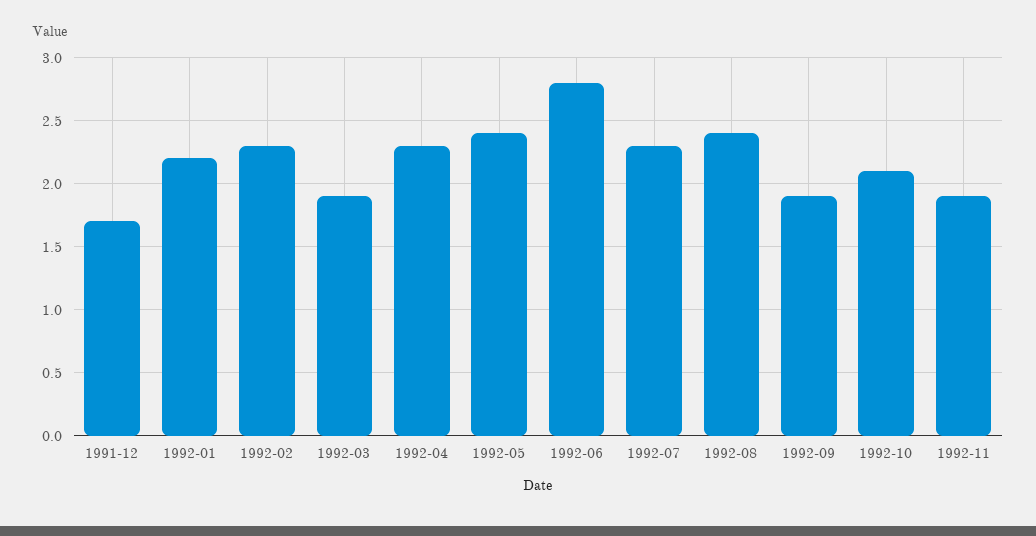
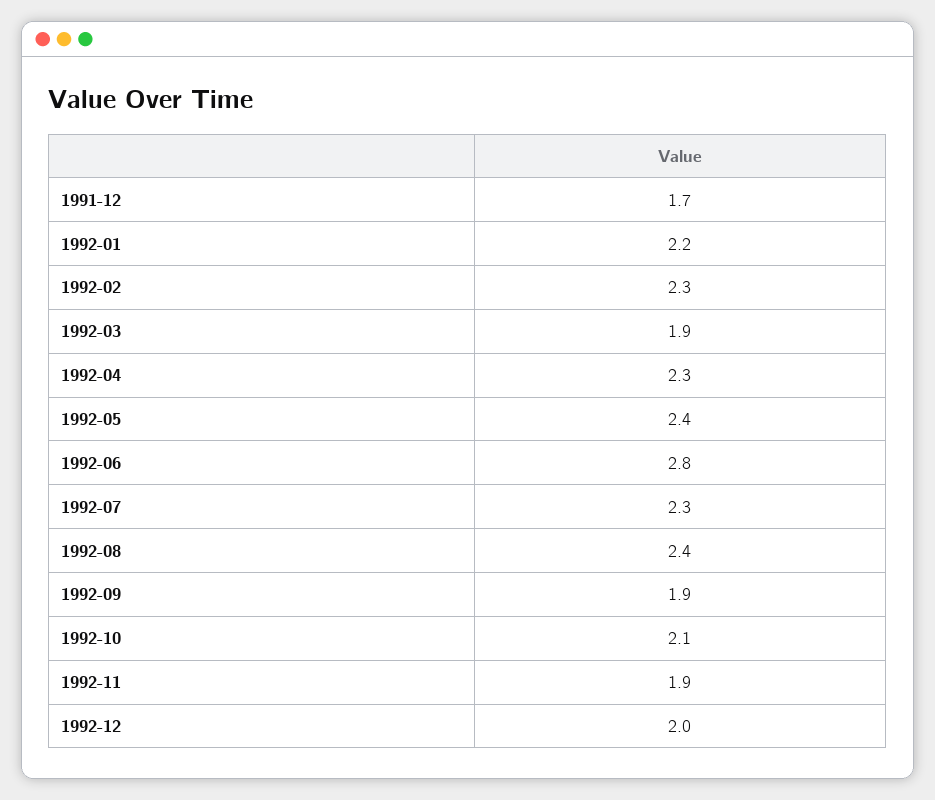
1992-12: none -> 2

